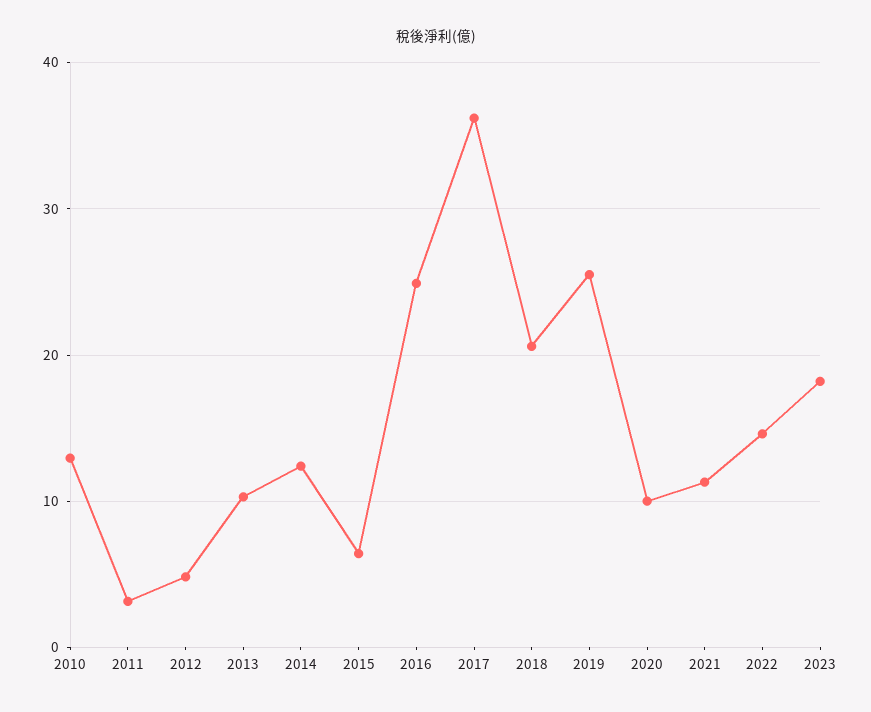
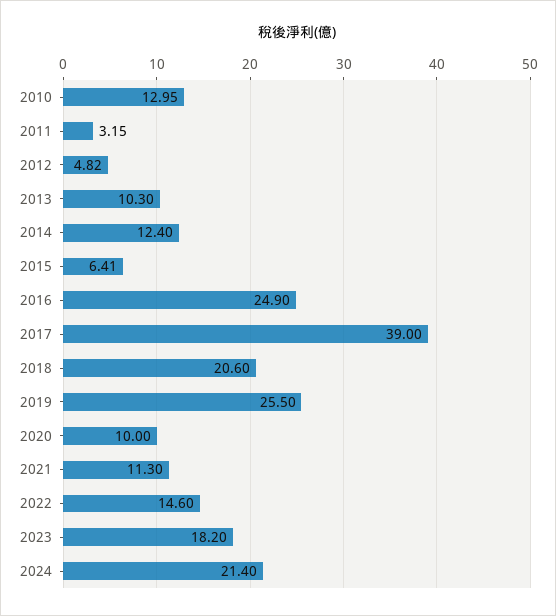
2017: 36 -> 39
2024: none -> 21.4

